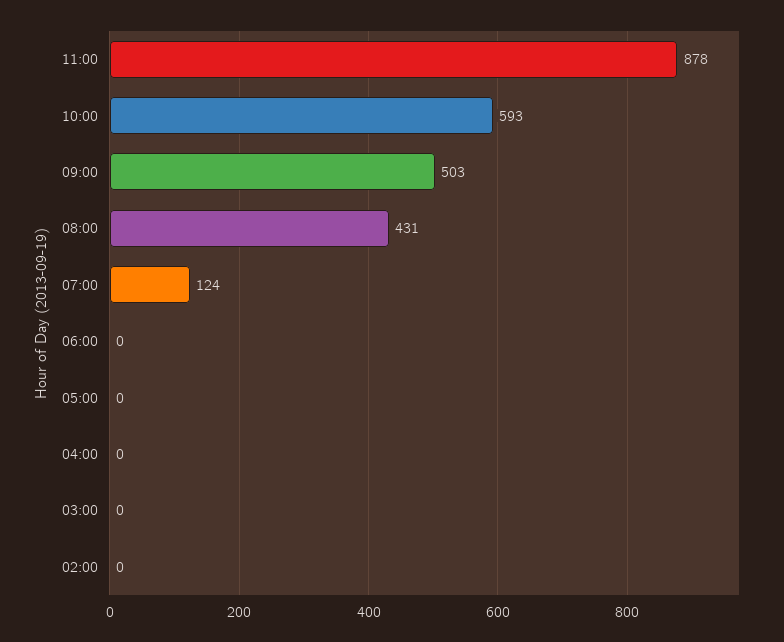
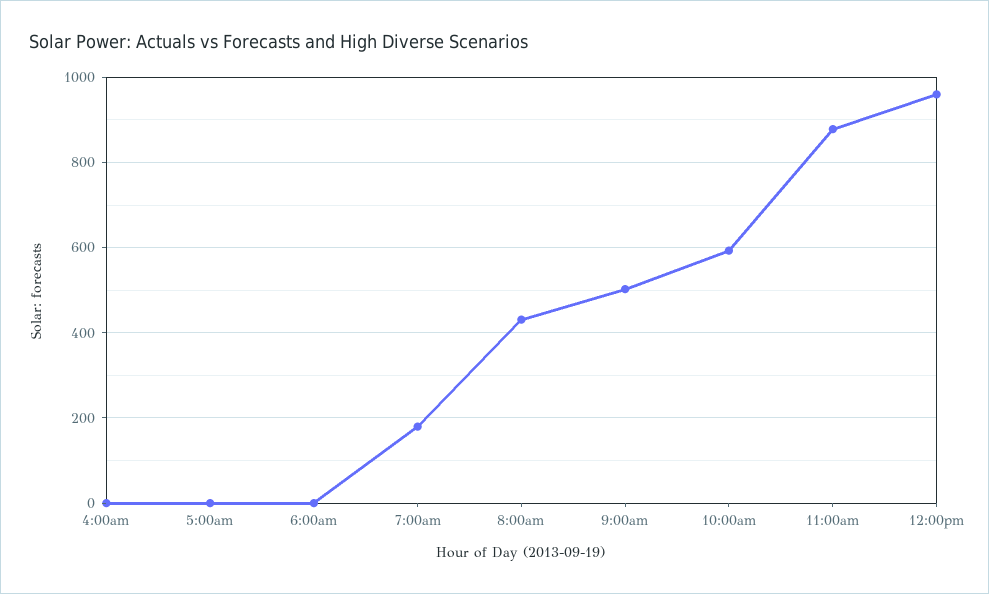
07:00: 124 -> 180
03:00: 0 -> none
02:00: 0 -> none
12:00pm: none -> 960

